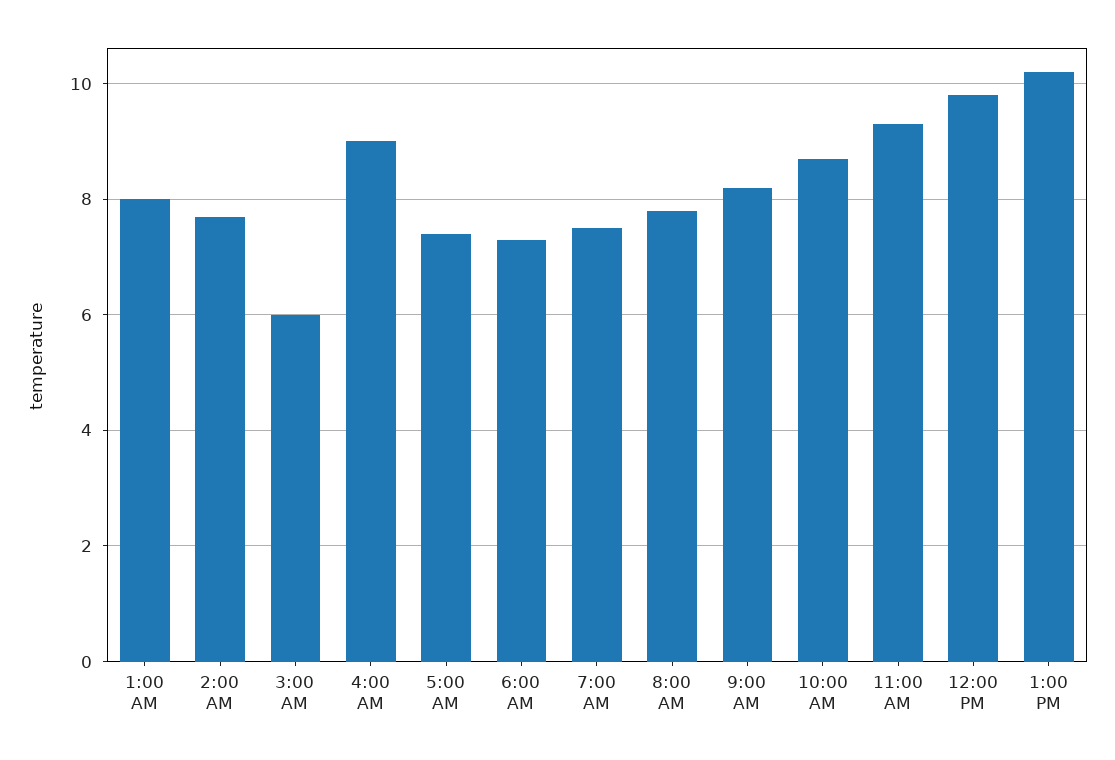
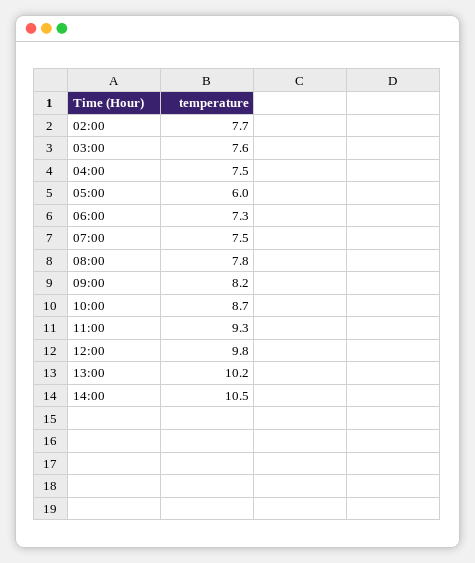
1:00 AM: 8 -> none
3:00 AM: 6 -> 7.6
4:00 AM: 9 -> 7.5
5:00 AM: 7.5 -> 6
14:00: none -> 10.5

